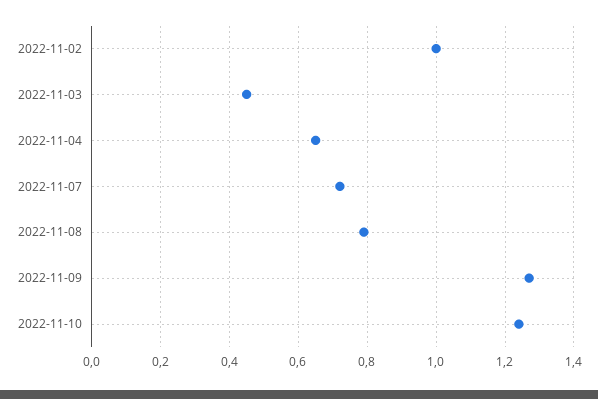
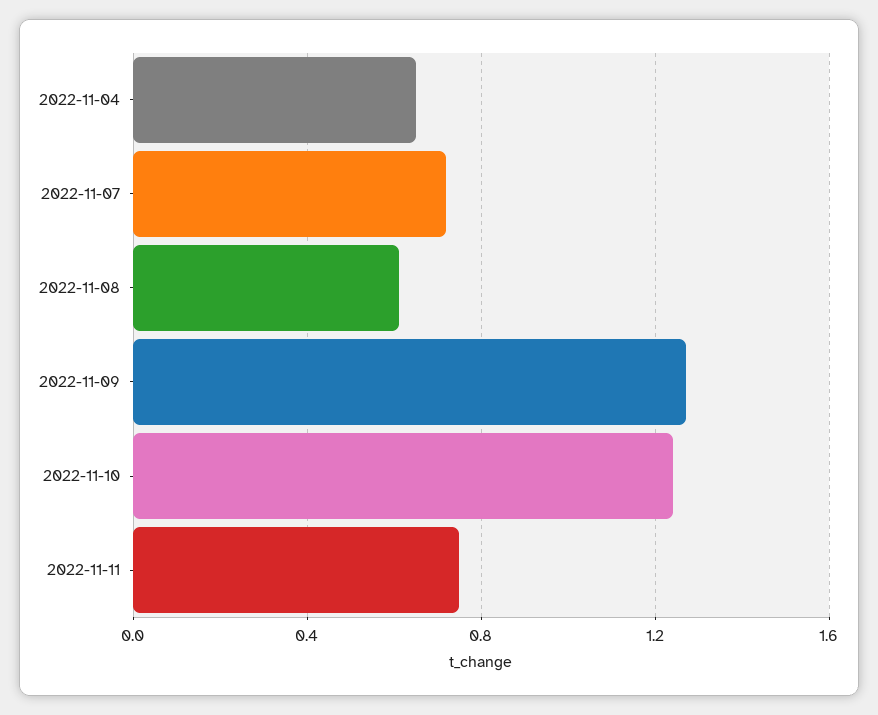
2022-11-02: 1 -> none
2022-11-03: 0.45 -> none
2022-11-08: 0.8 -> 0.6
2022-11-11: none -> 0.75

